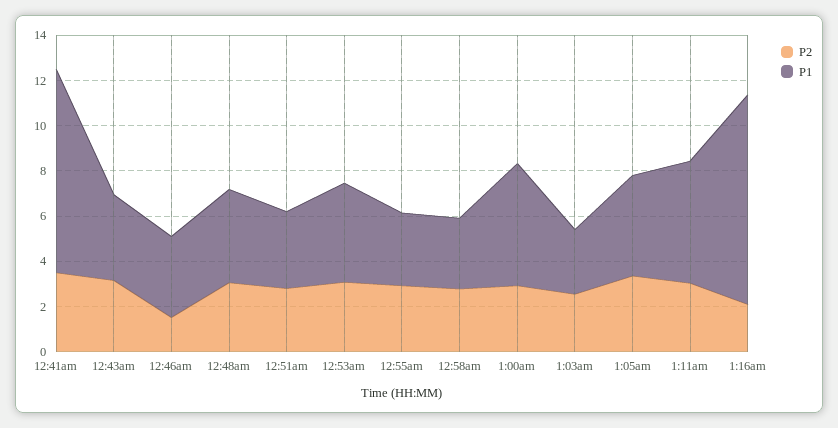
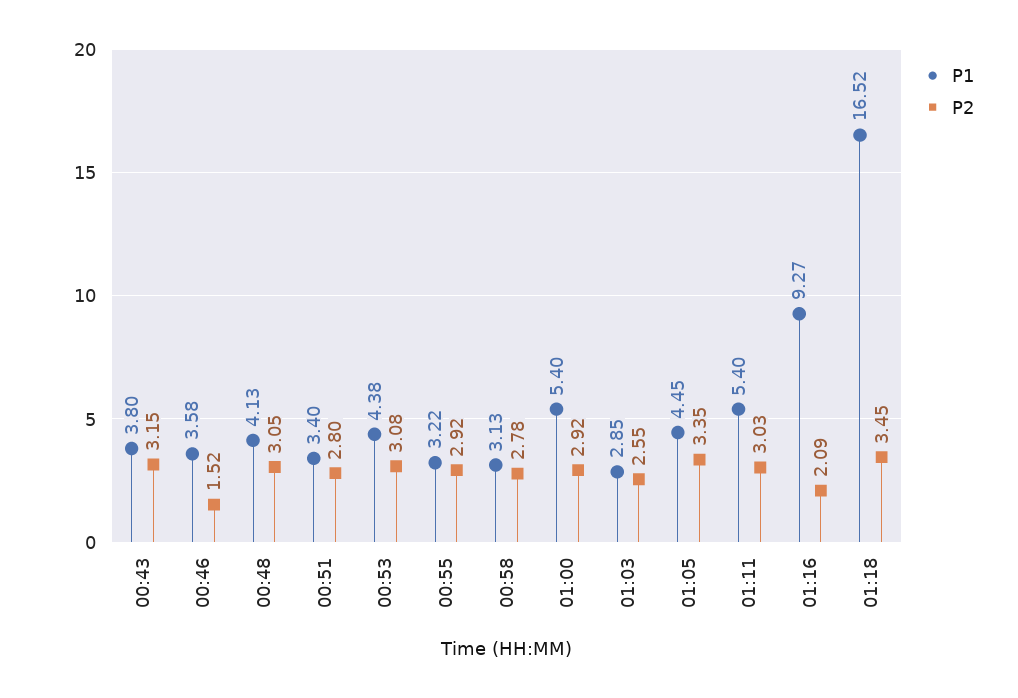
P2, 12:41am: 3.5 -> none
P1, 12:41am: 9 -> none
P1, 01:18: none -> 16.52
P2, 01:18: none -> 3.45

